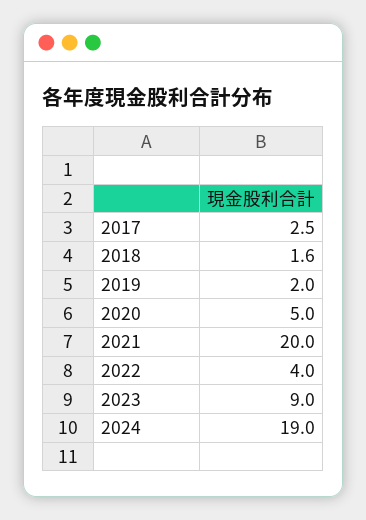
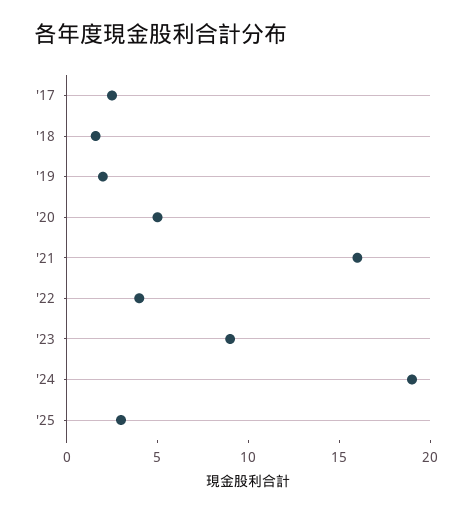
2021: 20 -> 16
'25: none -> 3

